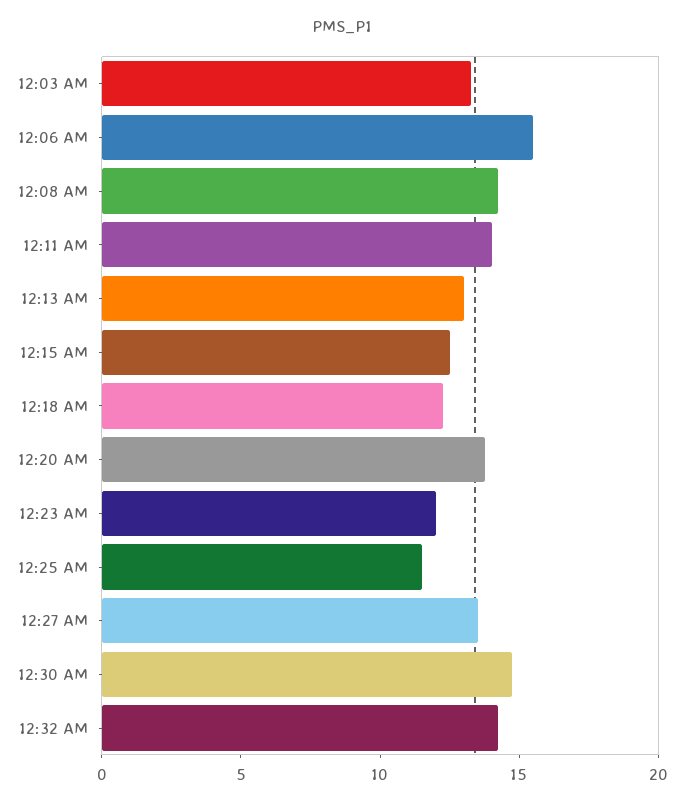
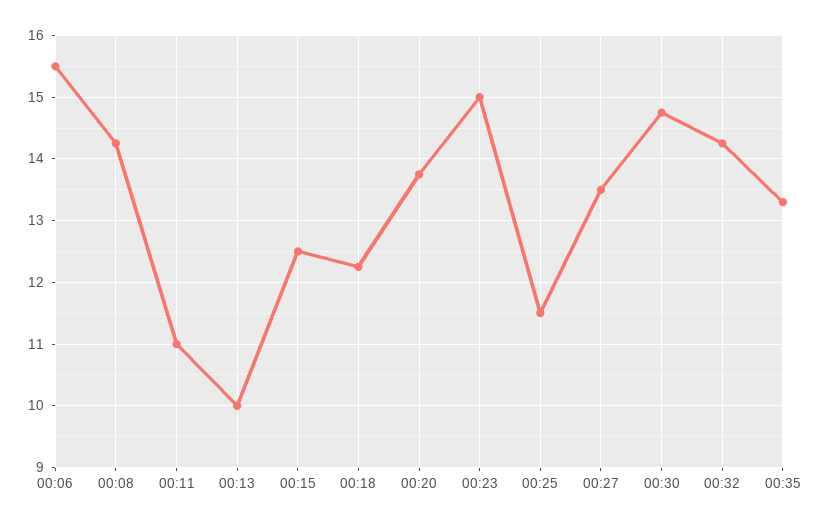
12:03 AM: 13 -> none
12:11 AM: 14 -> 11
12:13 AM: 13 -> 10
12:23 AM: 12 -> 15
00:35: none -> 13.3

